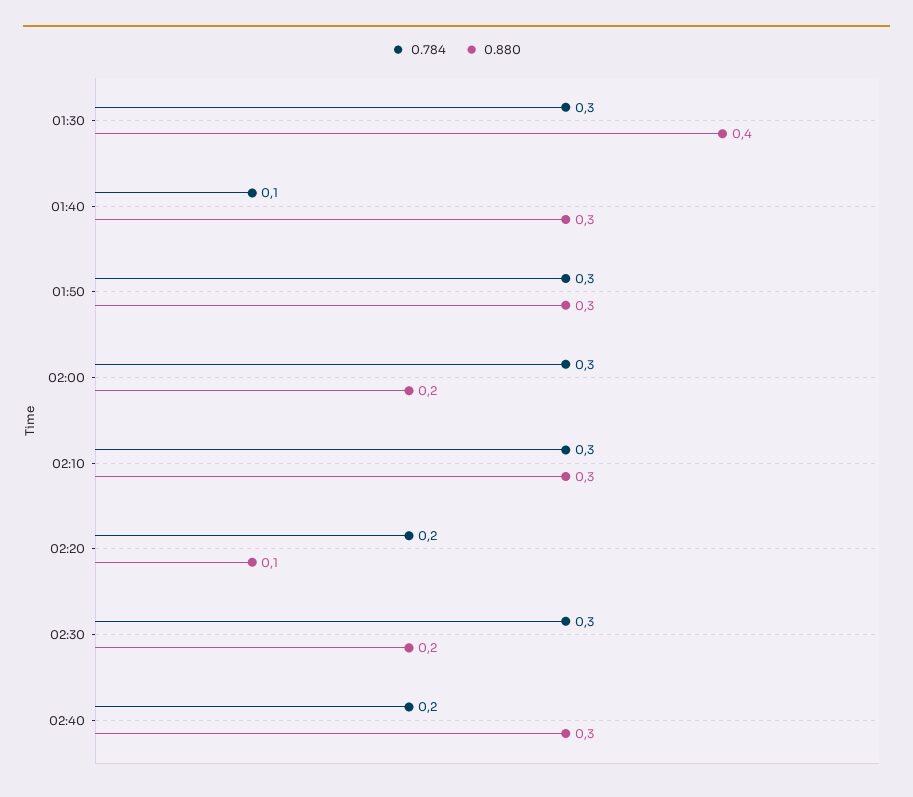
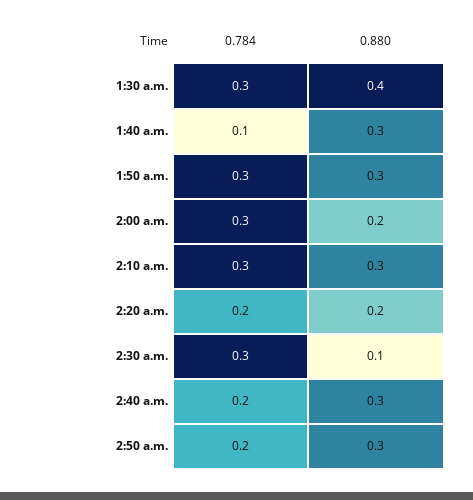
0.880, 02:20: 0.1 -> 0.2
0.880, 02:30: 0.2 -> 0.1
0.784, 2:50 a.m.: none -> 0.2
0.880, 2:50 a.m.: none -> 0.3

